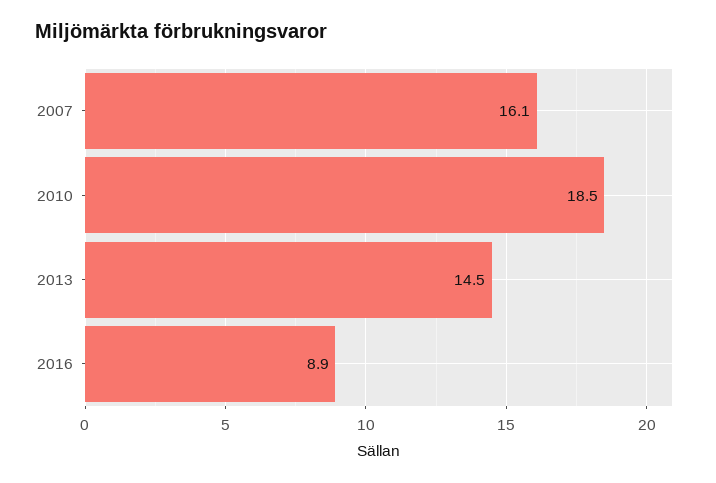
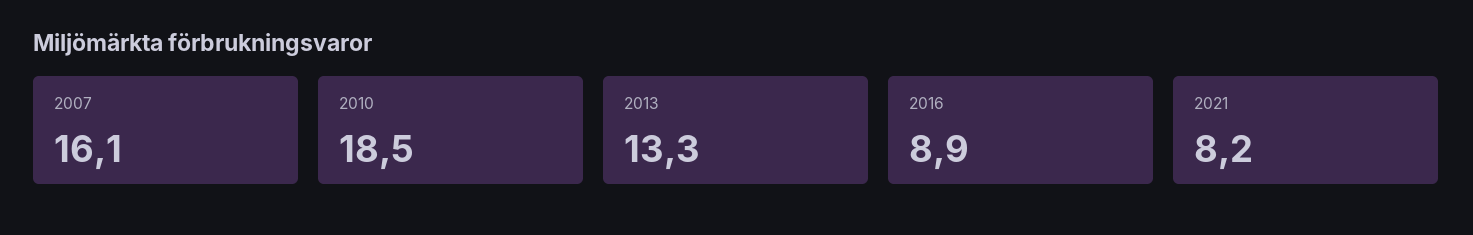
2013: 14.5 -> 13.3
2021: none -> 8.2

